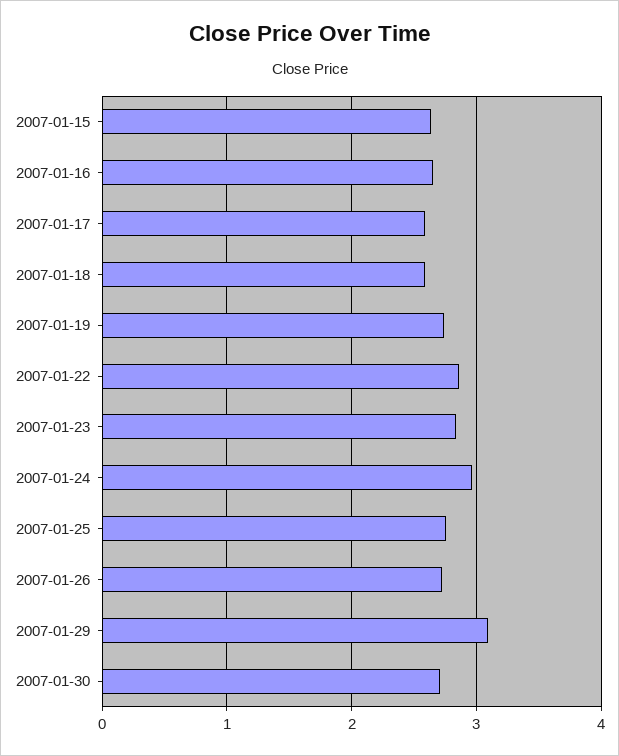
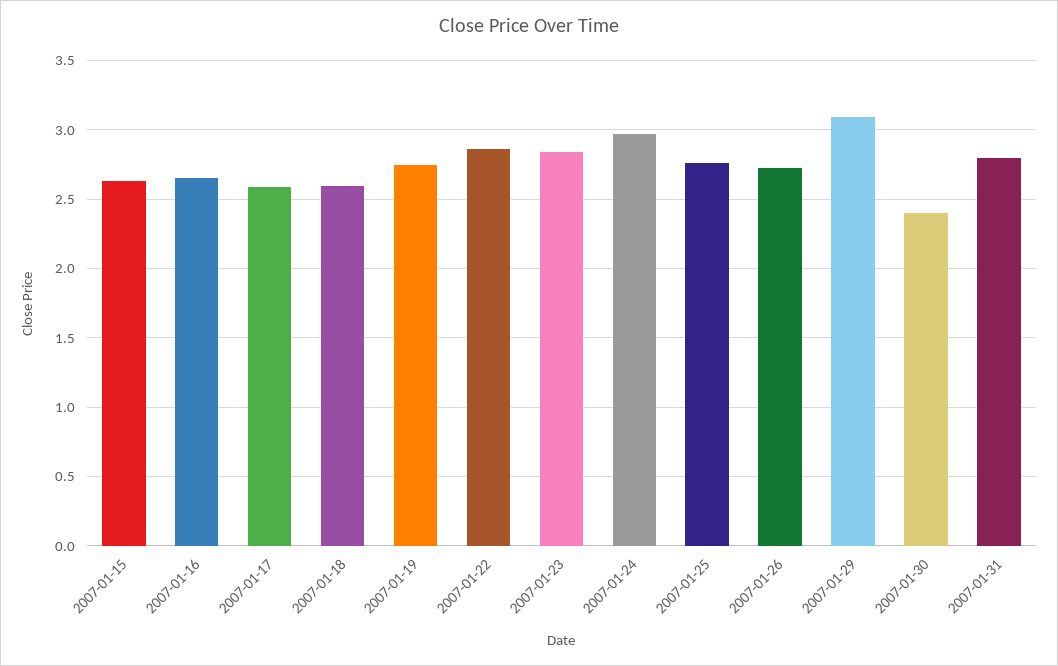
2007-01-30: 2.7 -> 2.4
2007-01-31: none -> 2.8

